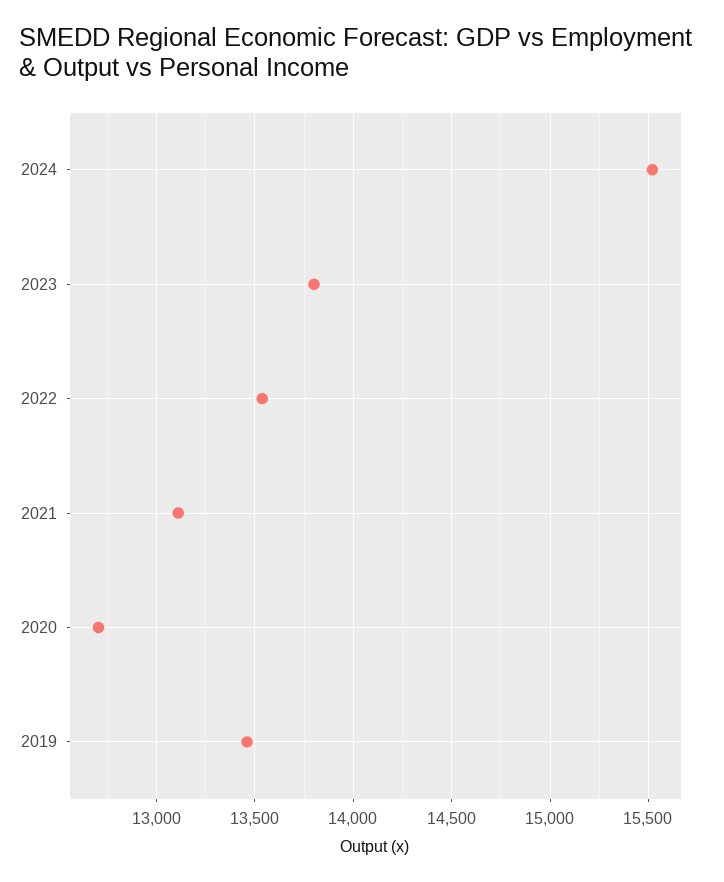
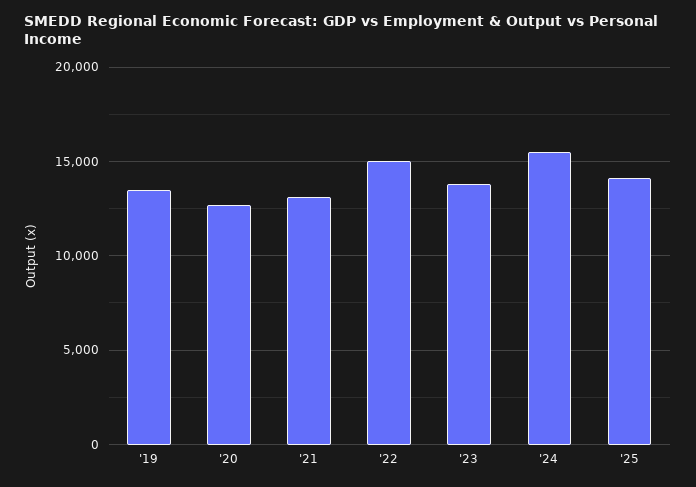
2022: 13550 -> 15000
'25: none -> 14000

